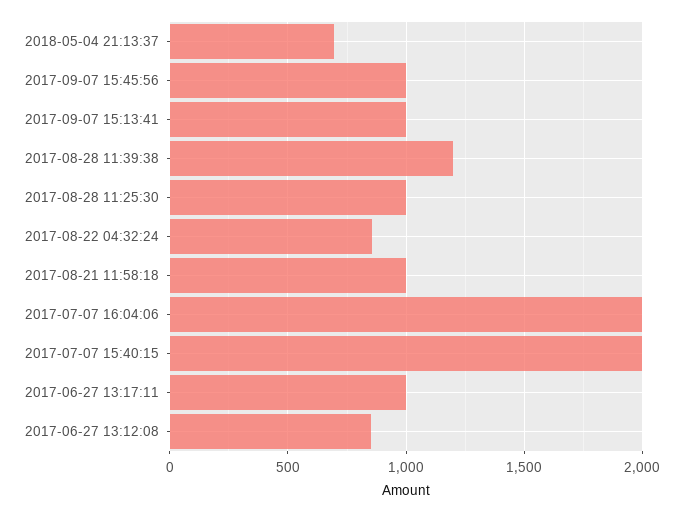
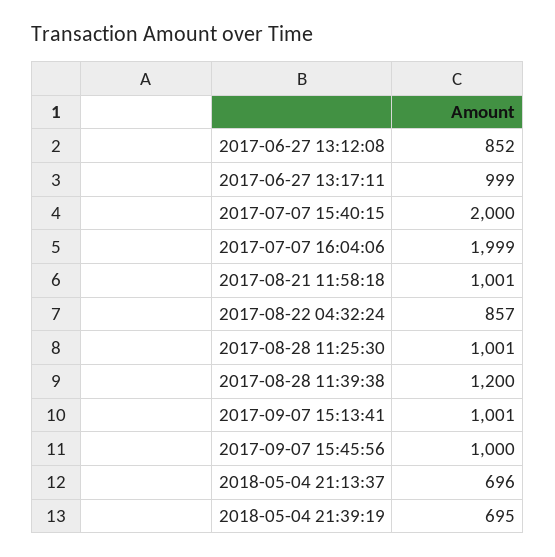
2018-05-04 21:39:19: none -> 695

